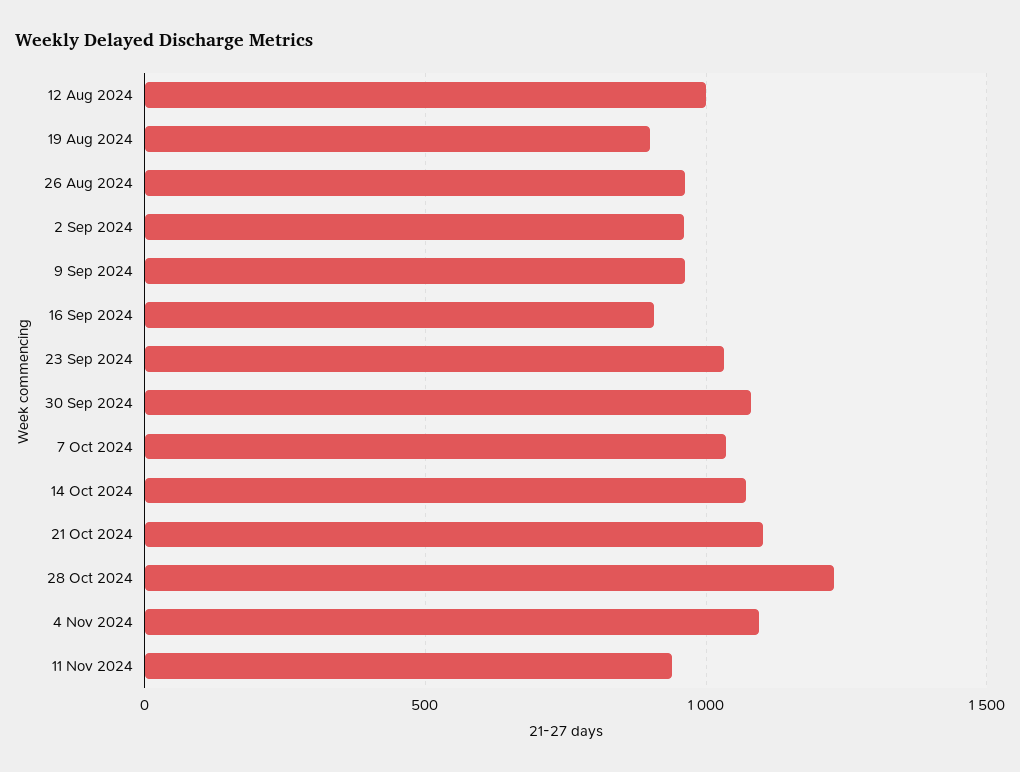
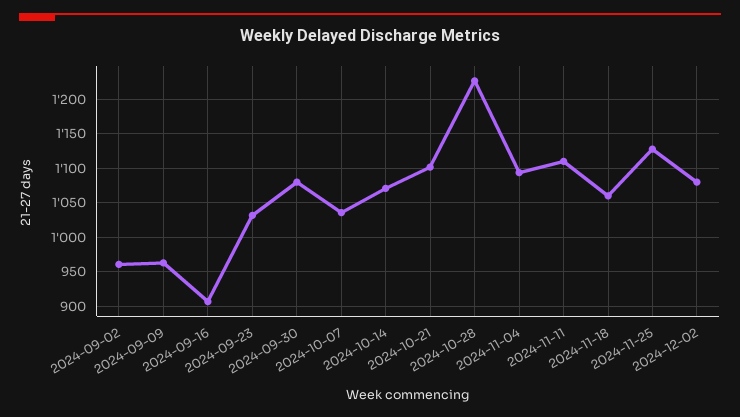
12 Aug 2024: 1000 -> none
19 Aug 2024: 900 -> none
26 Aug 2024: 950 -> none
11 Nov 2024: 950 -> 1110
2024-11-18: none -> 1060
2024-11-25: none -> 1130
2024-12-02: none -> 1080

